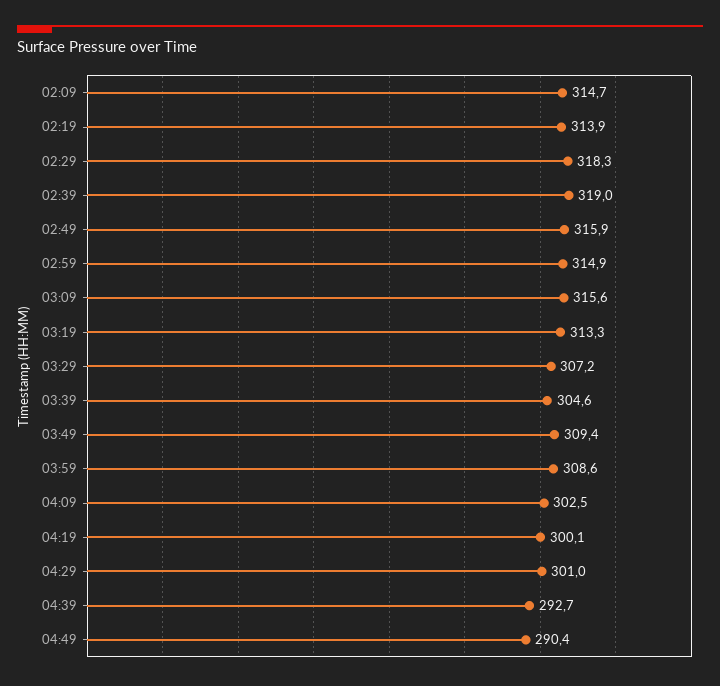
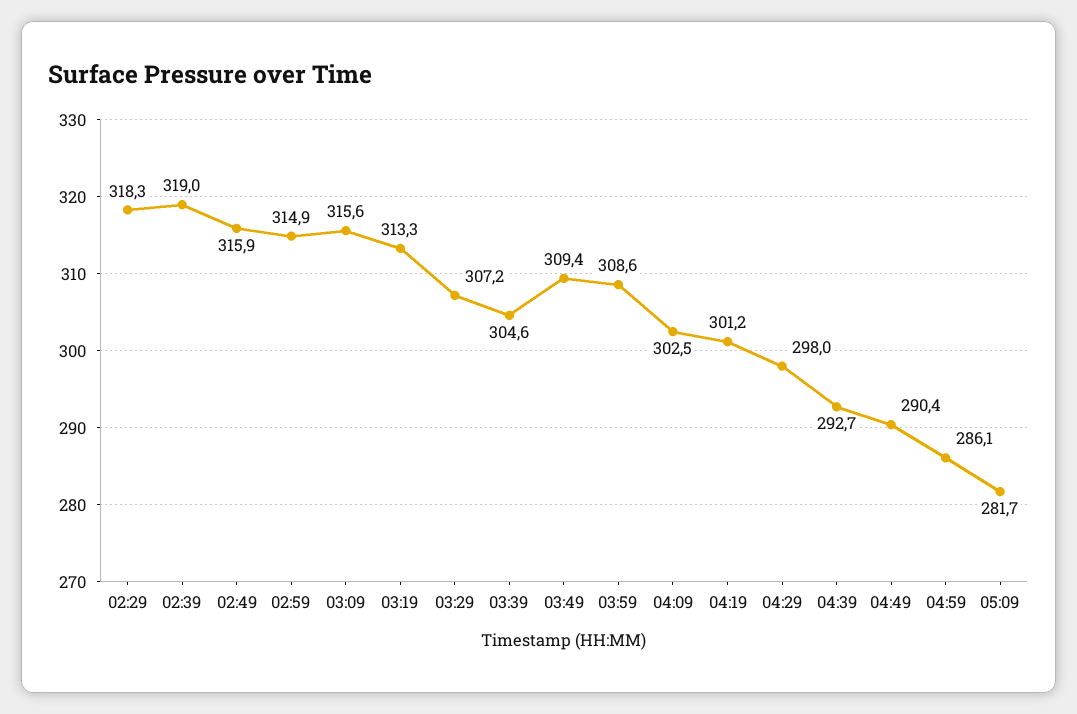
02:09: 314.7 -> none
02:19: 313.9 -> none
04:19: 300.1 -> 301.2
04:29: 301 -> 298
04:59: none -> 286.1
05:09: none -> 281.7

